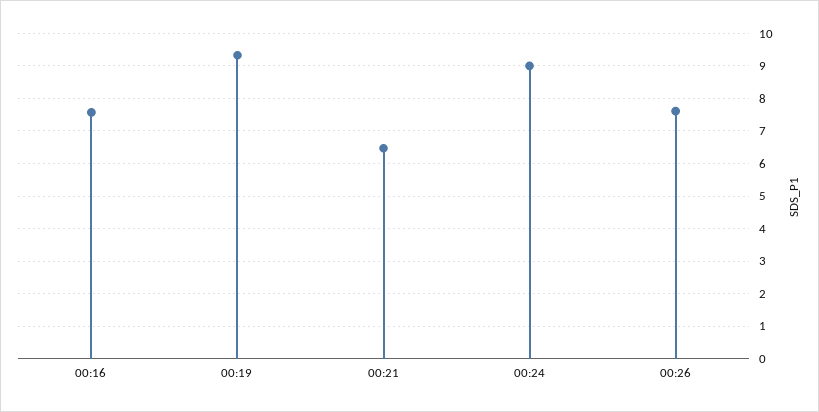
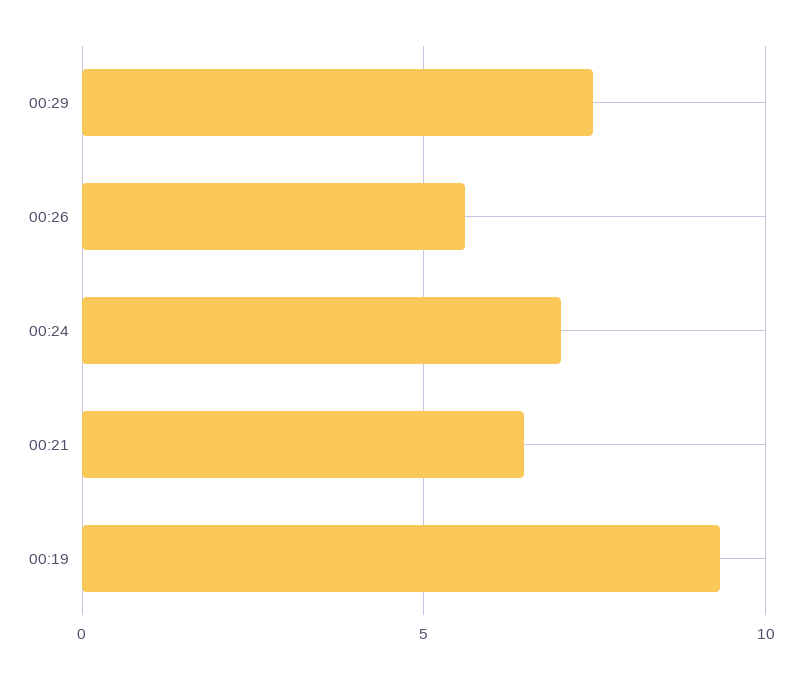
00:16: 7.6 -> none
00:24: 9 -> 7
00:26: 7.6 -> 5.5
00:29: none -> 7.5

